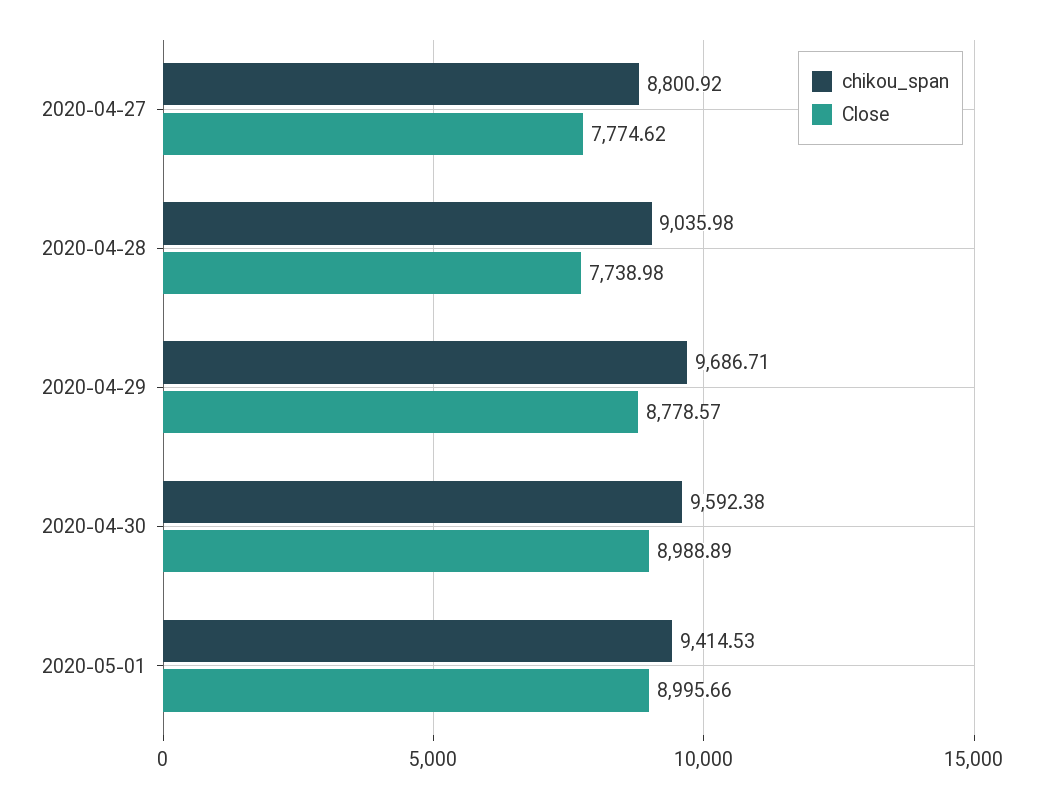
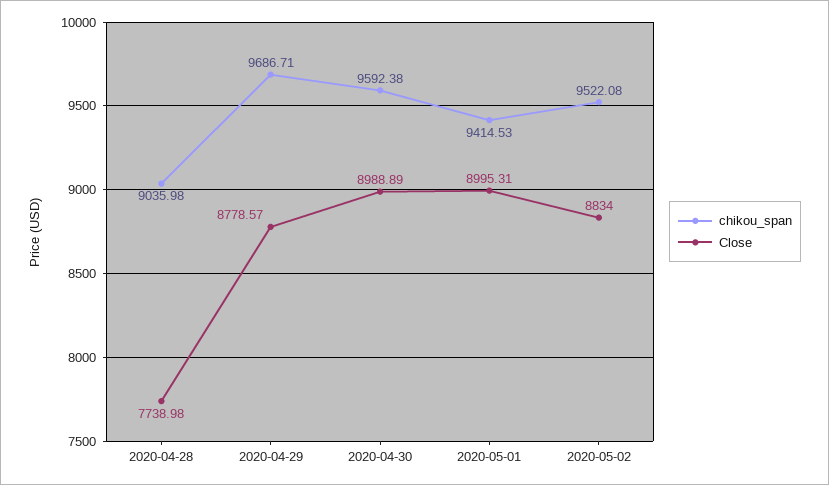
chikou_span, 2020-04-27: 8800.92 -> none
Close, 2020-04-27: 7774.62 -> none
Close, 2020-05-01: 8995.66 -> 8995.31
chikou_span, 2020-05-02: none -> 9522.08
Close, 2020-05-02: none -> 8834

